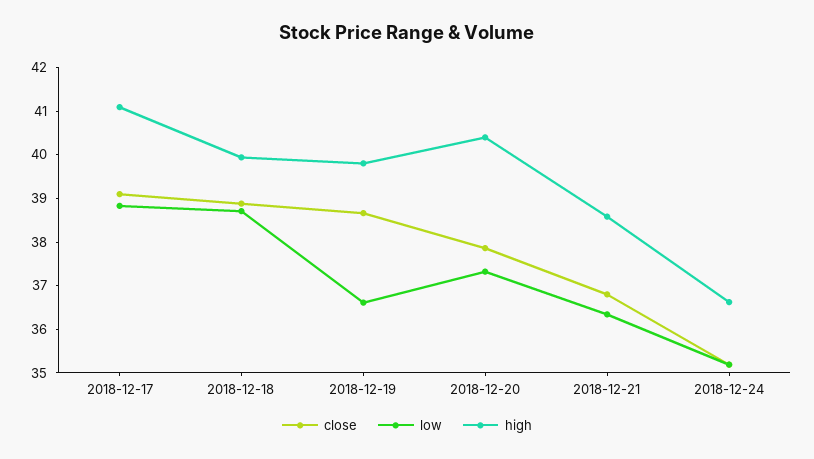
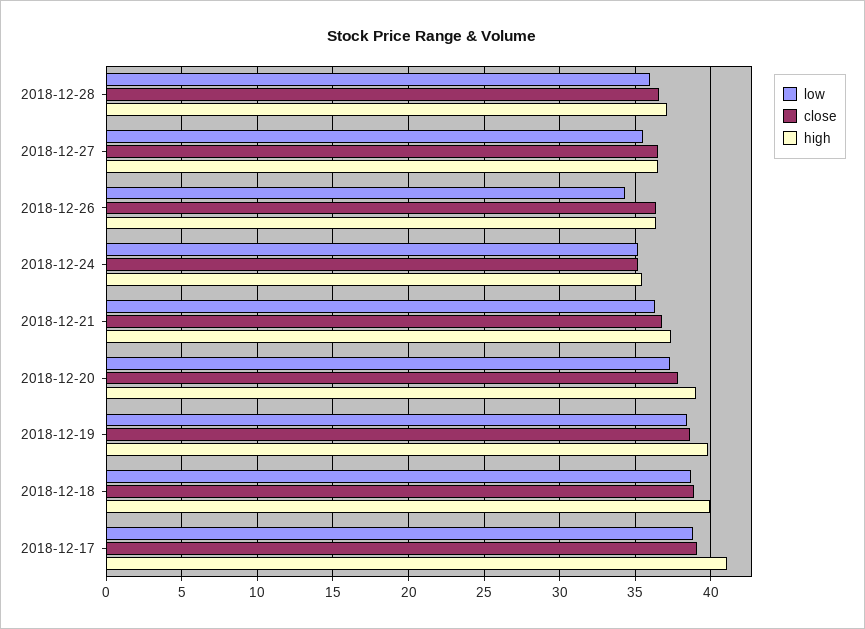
low, 2018-12-19: 36.6 -> 38.5
high, 2018-12-20: 40.4 -> 39
high, 2018-12-21: 38.6 -> 37.5
high, 2018-12-24: 36.6 -> 35.5
low, 2018-12-28: none -> 36
close, 2018-12-28: none -> 36.5
high, 2018-12-28: none -> 37
low, 2018-12-27: none -> 35.5
close, 2018-12-27: none -> 36.5
high, 2018-12-27: none -> 36.5
low, 2018-12-26: none -> 34.5
close, 2018-12-26: none -> 36.5
high, 2018-12-26: none -> 36.5

